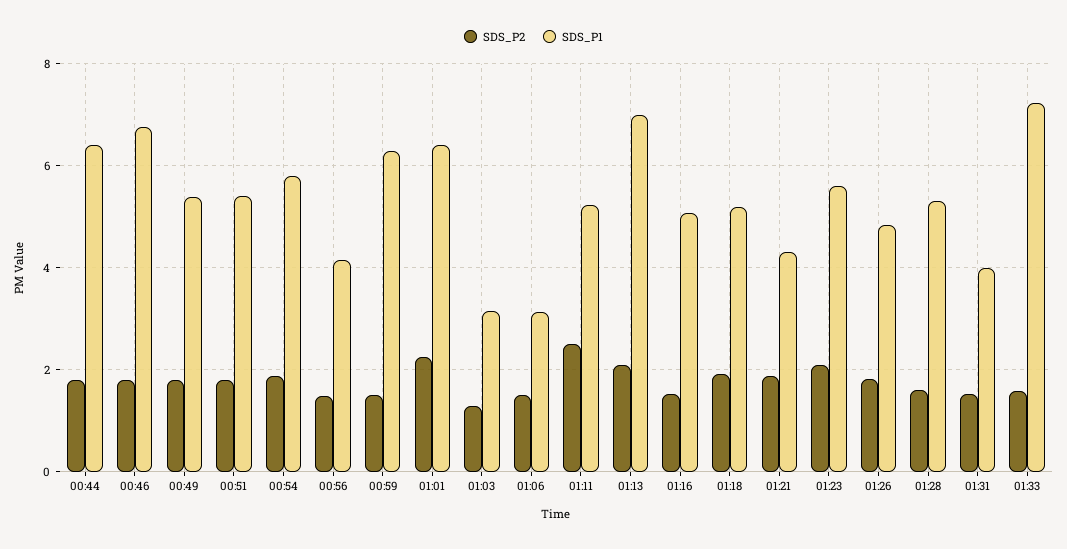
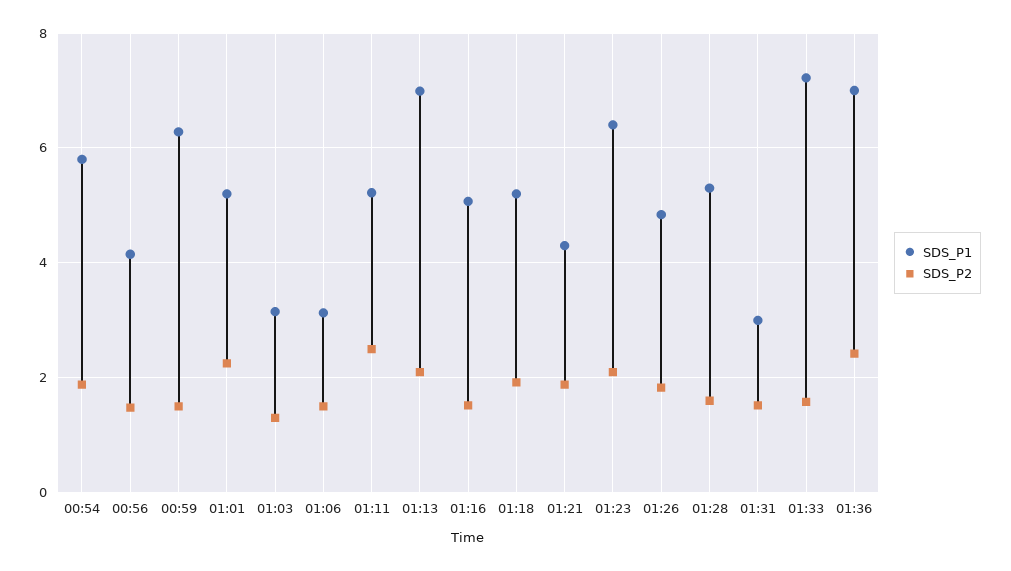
SDS_P2, 00:44: 1.8 -> none
SDS_P1, 00:44: 6.4 -> none
SDS_P2, 00:46: 1.8 -> none
SDS_P1, 00:46: 6.8 -> none
SDS_P2, 00:49: 1.8 -> none
SDS_P1, 00:49: 5.4 -> none
SDS_P2, 00:51: 1.8 -> none
SDS_P1, 00:51: 5.4 -> none
SDS_P1, 01:01: 6.4 -> 5.2
SDS_P1, 01:23: 5.6 -> 6.4
SDS_P1, 01:31: 4 -> 3
SDS_P1, 01:36: none -> 7
SDS_P2, 01:36: none -> 2.4

